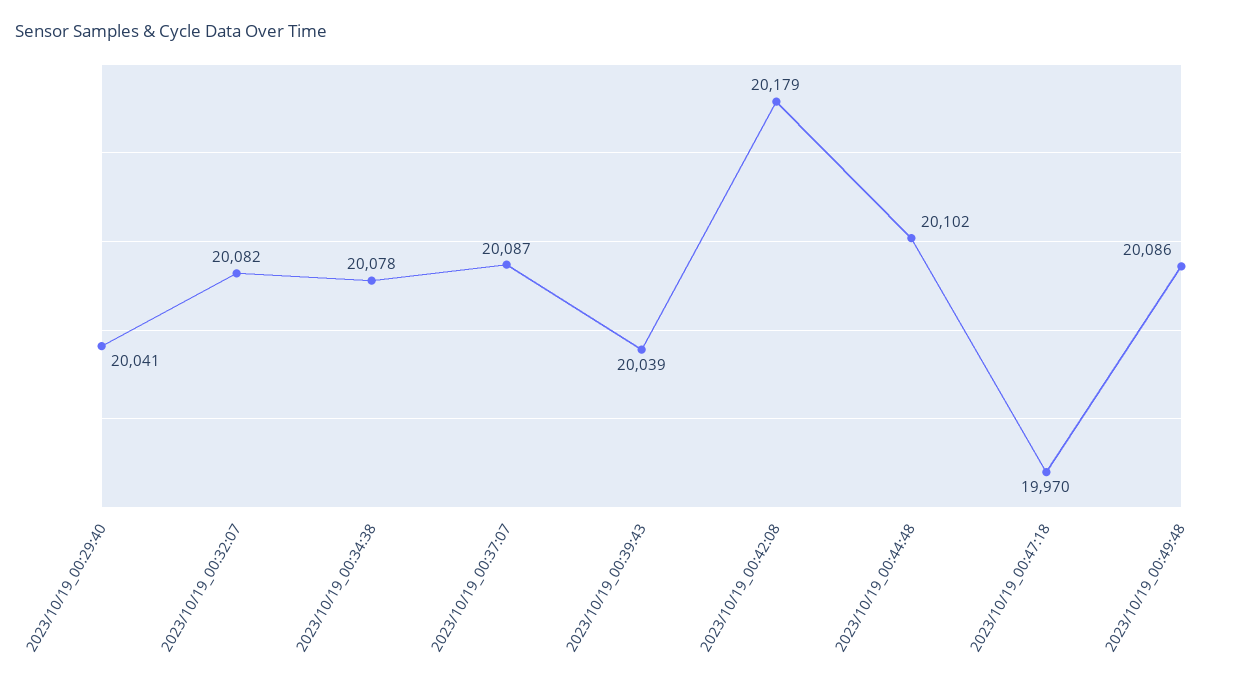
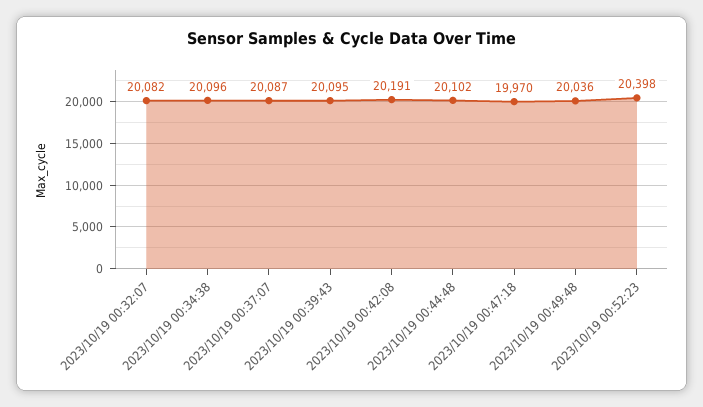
2023/10/19_00:29:40: 20041 -> none
2023/10/19_00:34:38: 20078 -> 20096
2023/10/19_00:39:43: 20039 -> 20095
2023/10/19_00:42:08: 20179 -> 20191
2023/10/19_00:49:48: 20086 -> 20036
2023/10/19 00:52:23: none -> 20398

